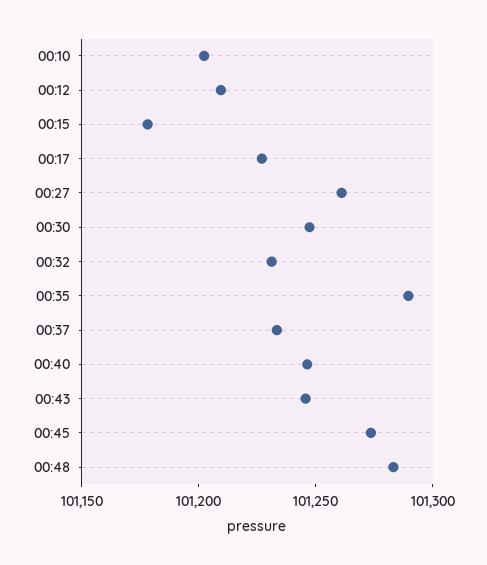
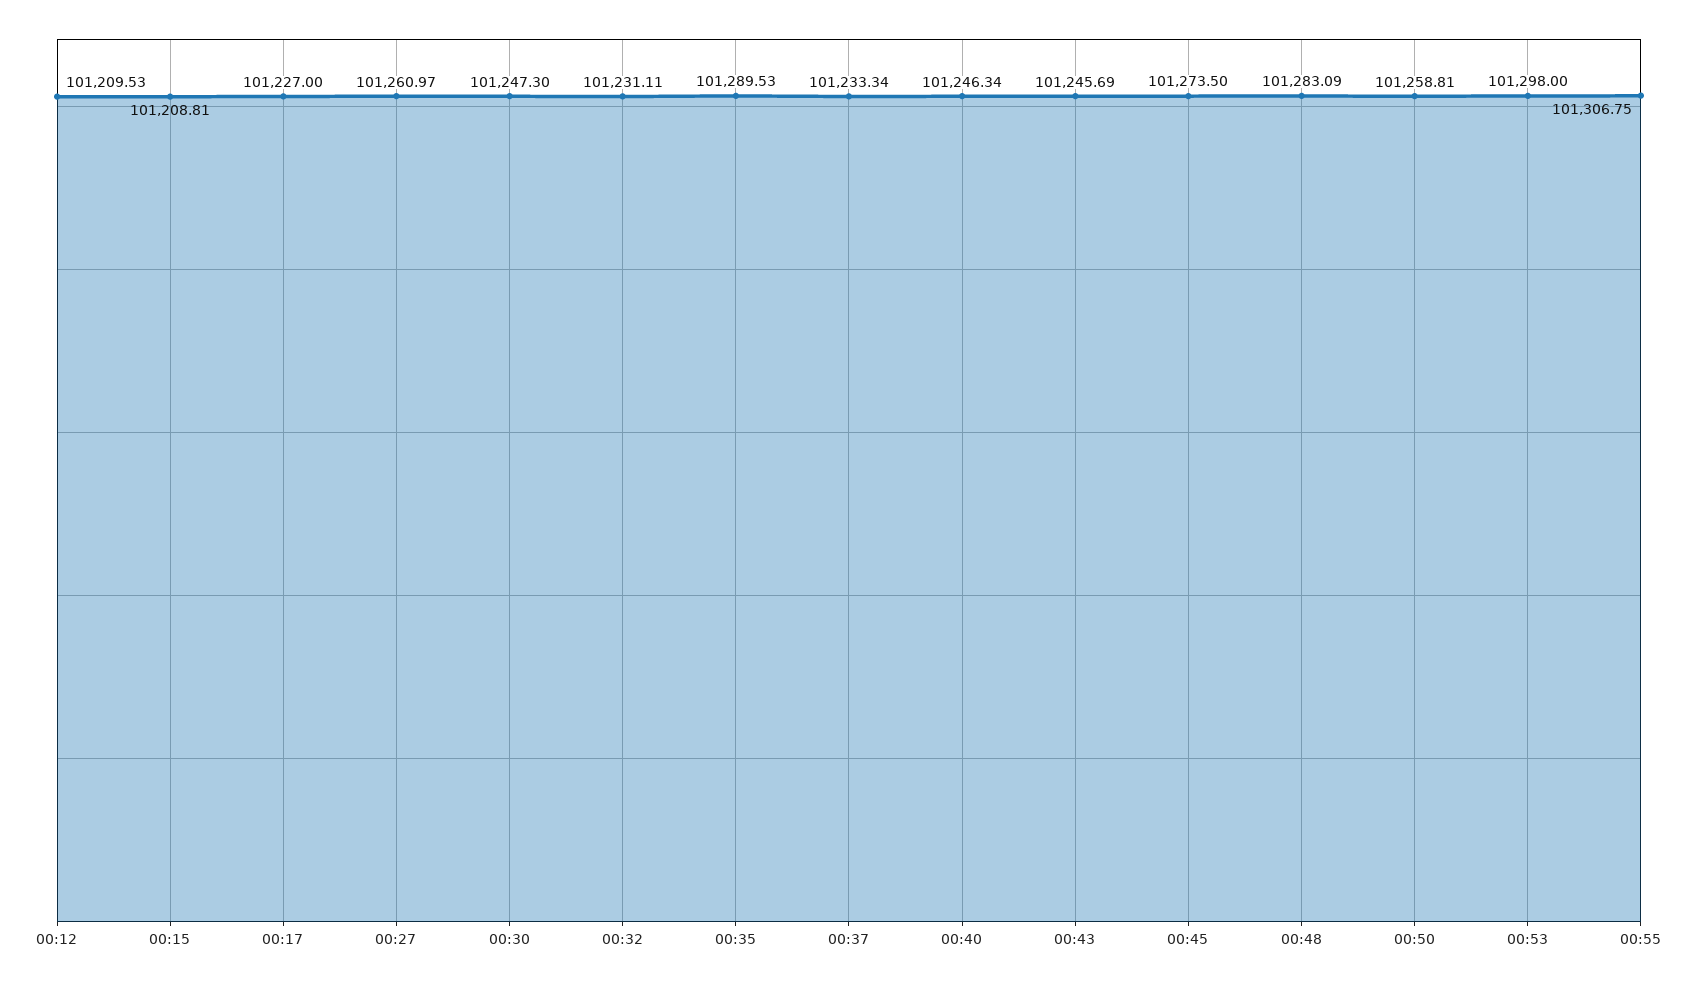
00:10: 101200 -> none
00:15: 101180 -> 101208.81
00:50: none -> 101258.81
00:53: none -> 101298
00:55: none -> 101306.75

